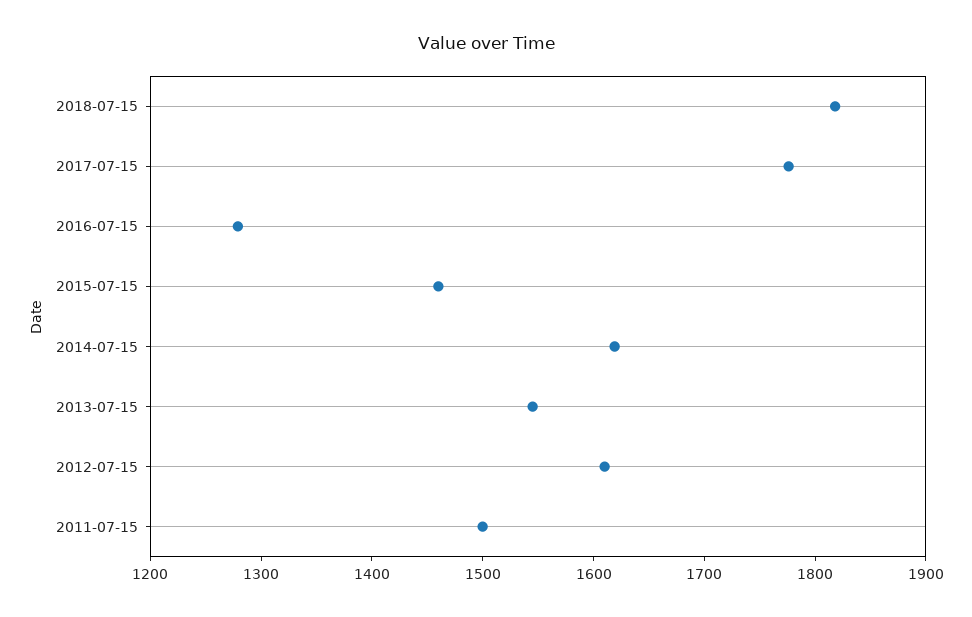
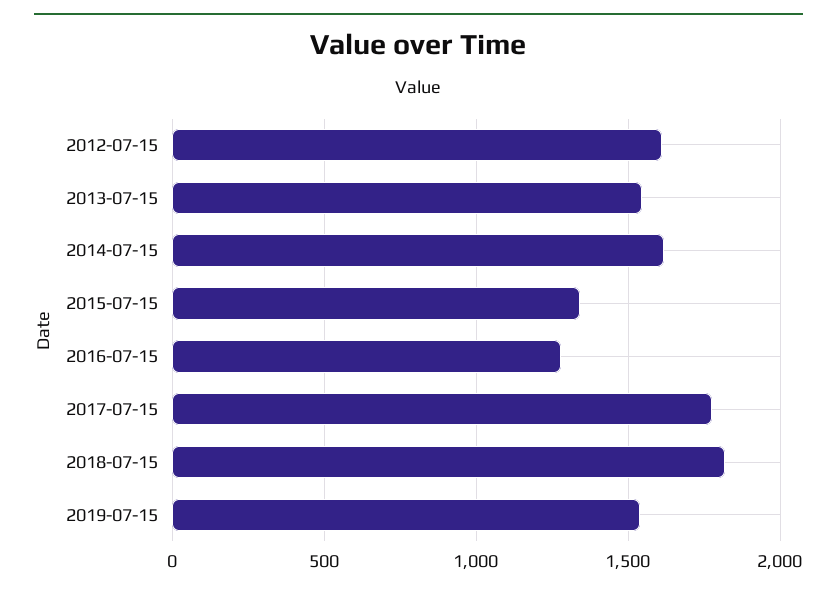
2015-07-15: 1460 -> 1350
2011-07-15: 1500 -> none
2019-07-15: none -> 1550

